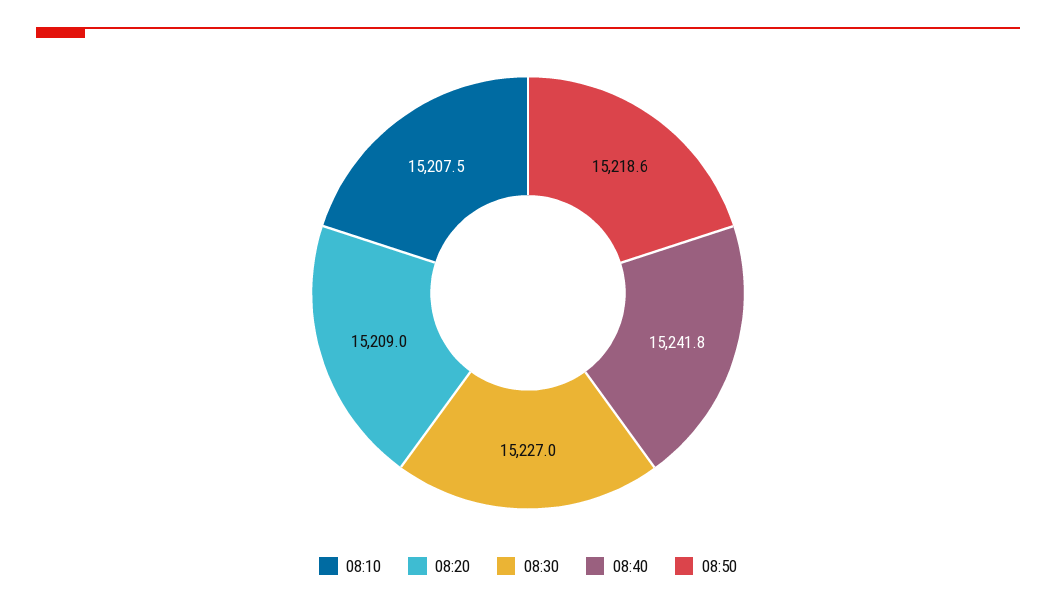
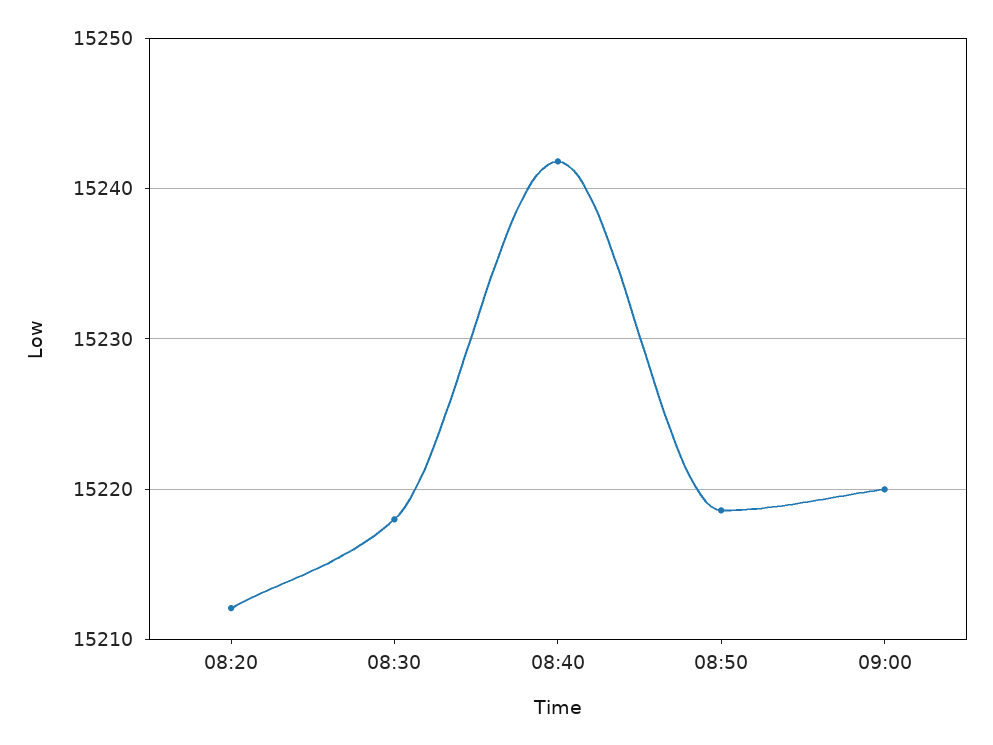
08:10: 15207.5 -> none
08:20: 15209 -> 15212
08:30: 15227 -> 15218
09:00: none -> 15220

